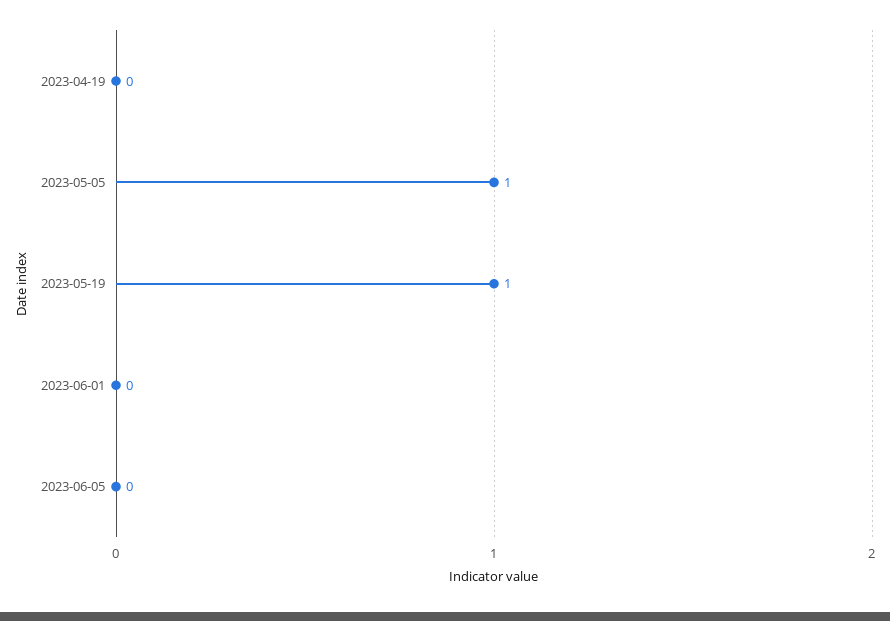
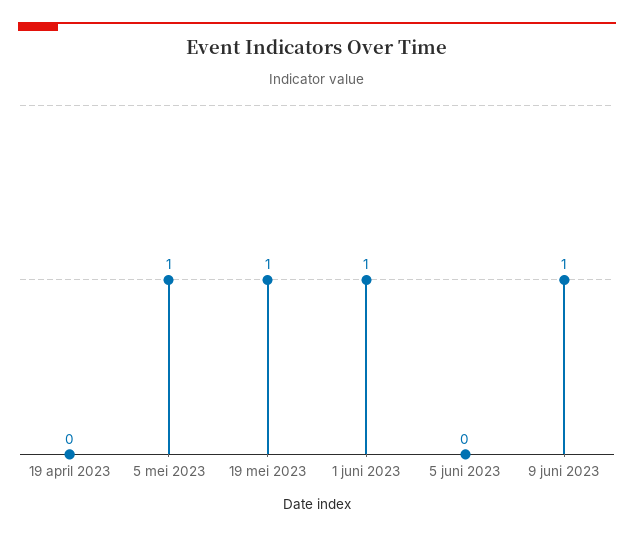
2023-06-01: 0 -> 1
9 juni 2023: none -> 1

